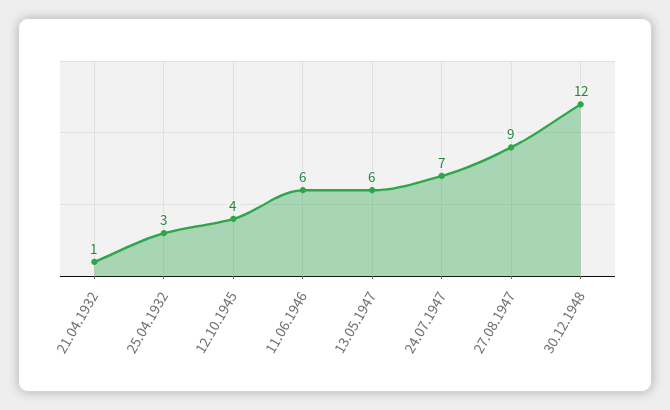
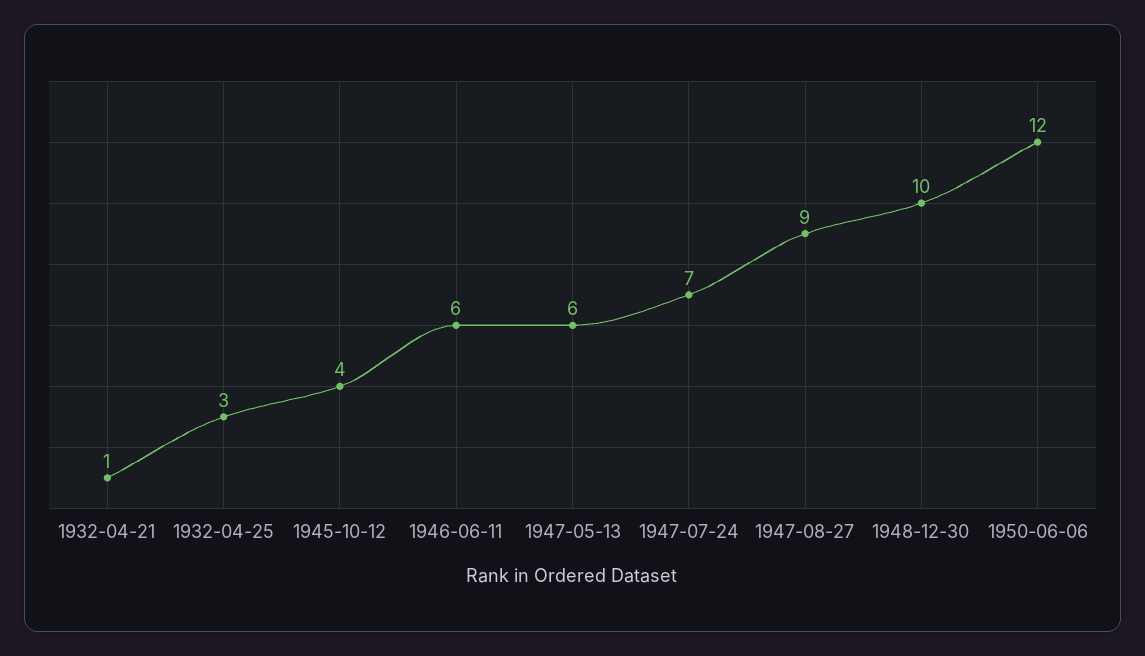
30.12.1948: 12 -> 10
1950-06-06: none -> 12

